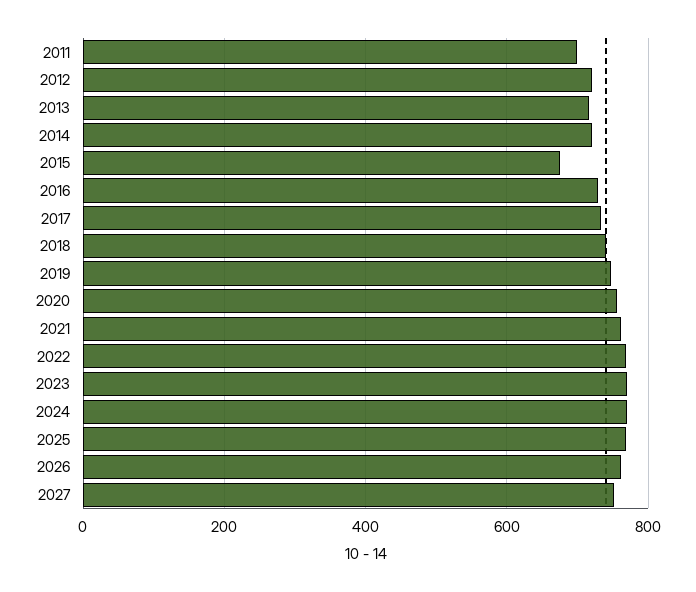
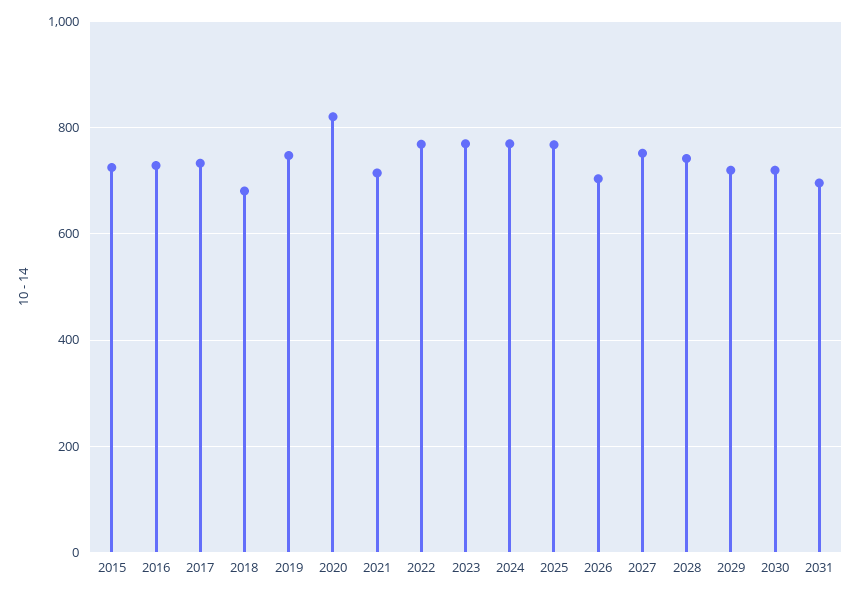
2011: 700 -> none
2012: 720 -> none
2013: 720 -> none
2014: 720 -> none
2015: 680 -> 720
2018: 740 -> 680
2020: 760 -> 820
2021: 760 -> 720
2026: 760 -> 700
2028: none -> 740
2029: none -> 720
2030: none -> 720
2031: none -> 700

